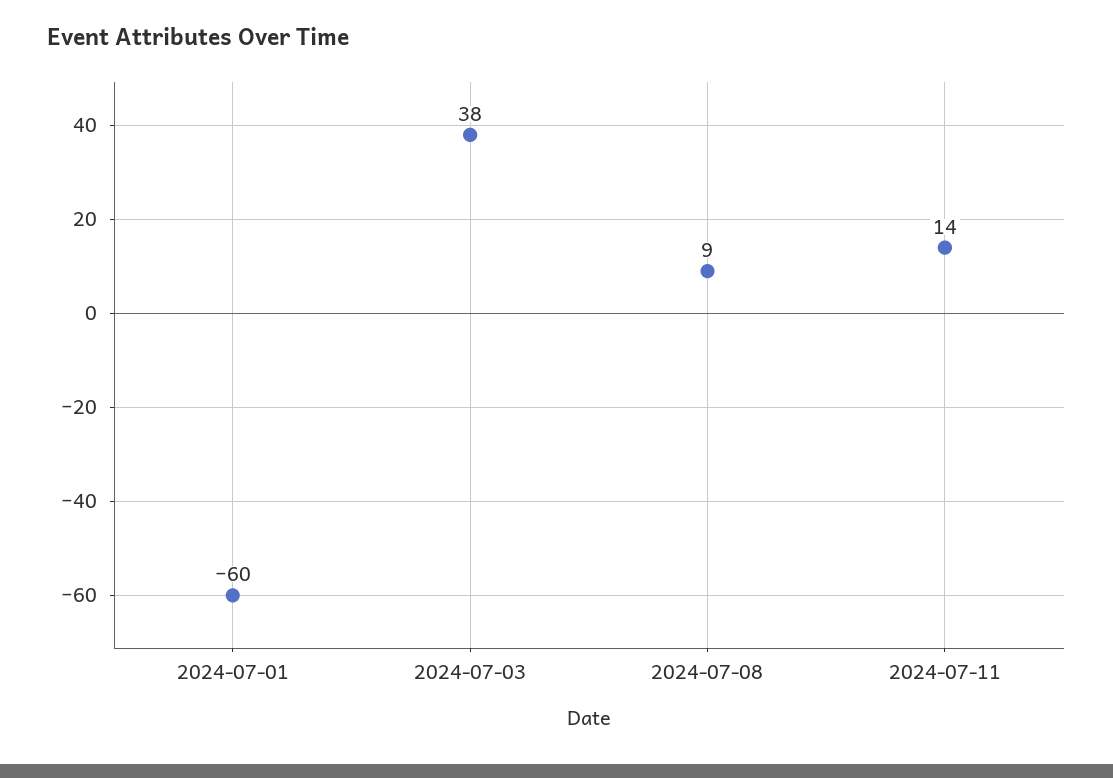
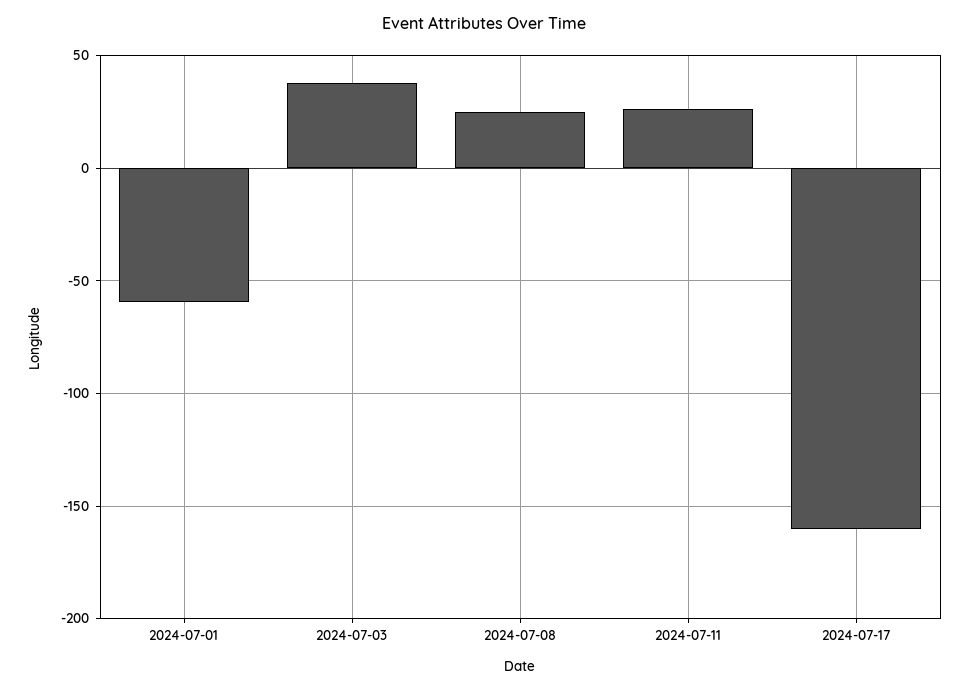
2024-07-08: 9 -> 25
2024-07-11: 14 -> 25
2024-07-17: none -> -160

